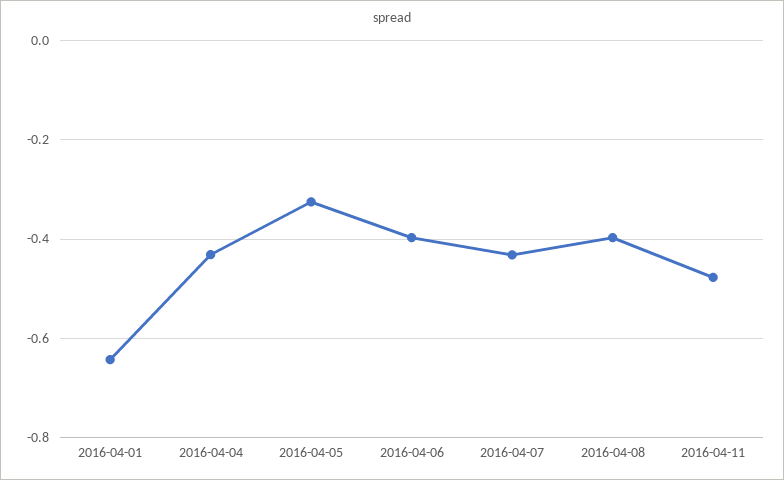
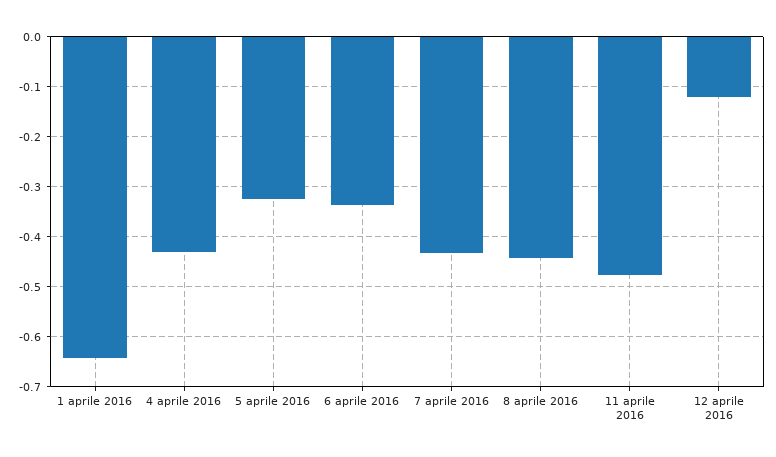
2016-04-06: -0.4 -> -0.34
2016-04-08: -0.4 -> -0.44
12 aprile 2016: none -> -0.12

